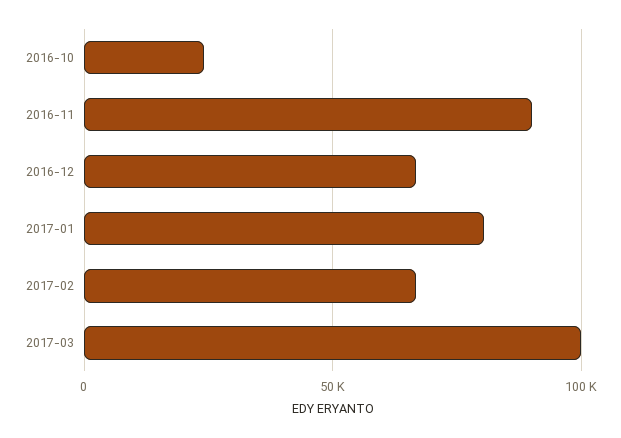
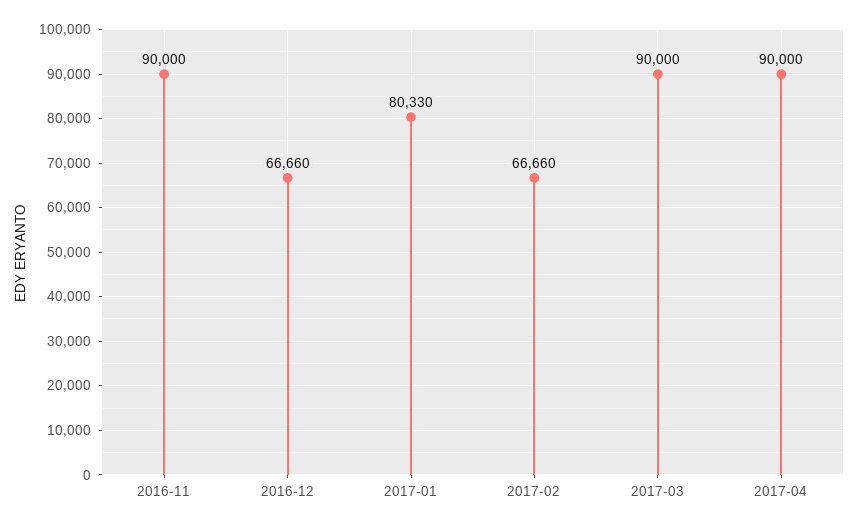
2016-10: 25000 -> none
2017-03: 100000 -> 90000
2017-04: none -> 90000

